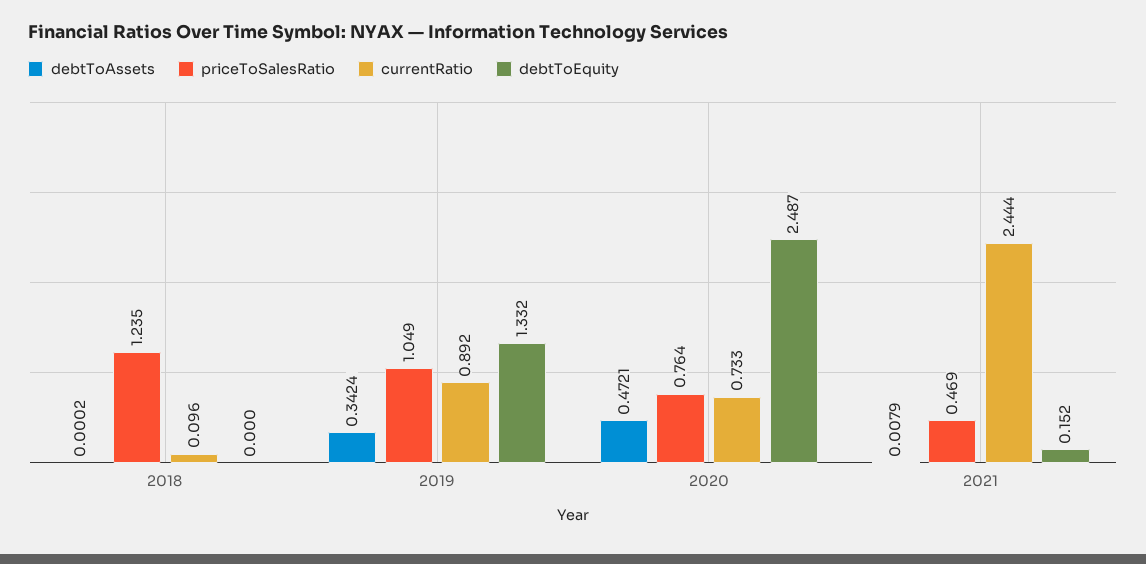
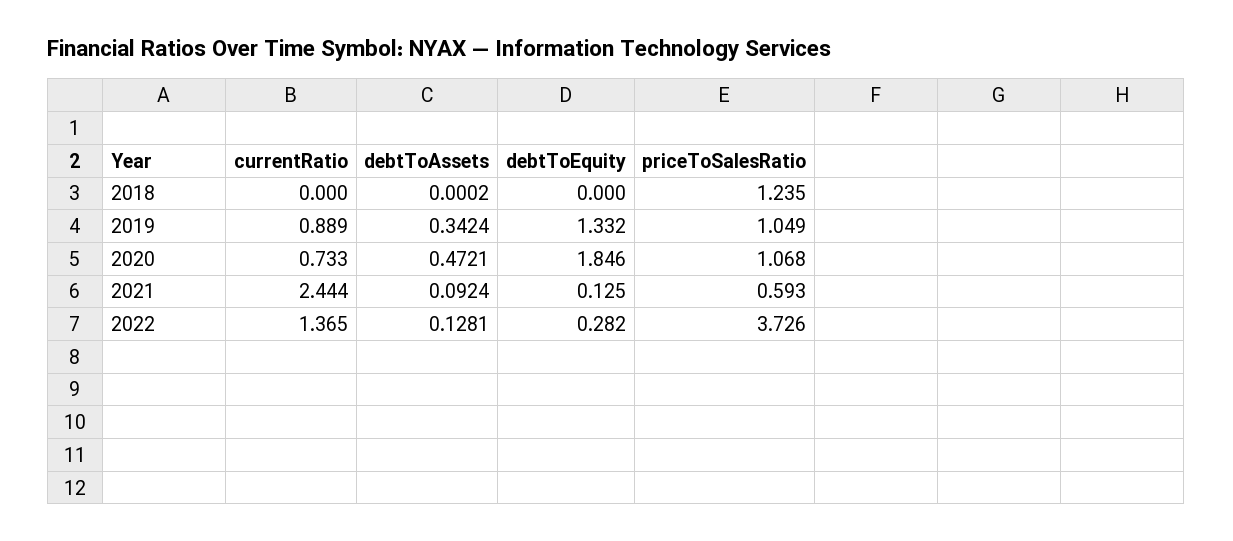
currentRatio, 2018: 0.096 -> 0
currentRatio, 2019: 0.892 -> 0.889
priceToSalesRatio, 2020: 0.764 -> 1.068
debtToEquity, 2020: 2.487 -> 1.846
debtToAssets, 2021: 0.0079 -> 0.0924
priceToSalesRatio, 2021: 0.469 -> 0.593
debtToEquity, 2021: 0.152 -> 0.125
currentRatio, 2022: none -> 1.365
debtToAssets, 2022: none -> 0.1281
debtToEquity, 2022: none -> 0.282
priceToSalesRatio, 2022: none -> 3.726

